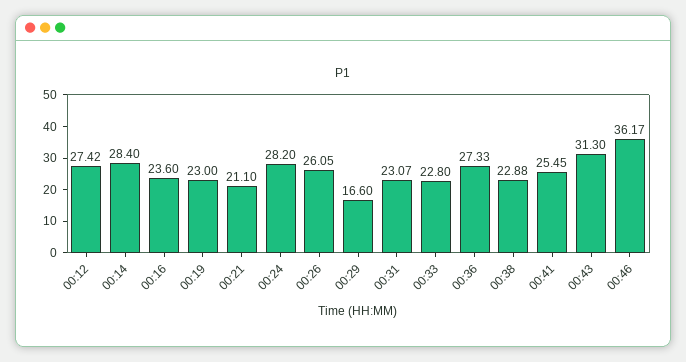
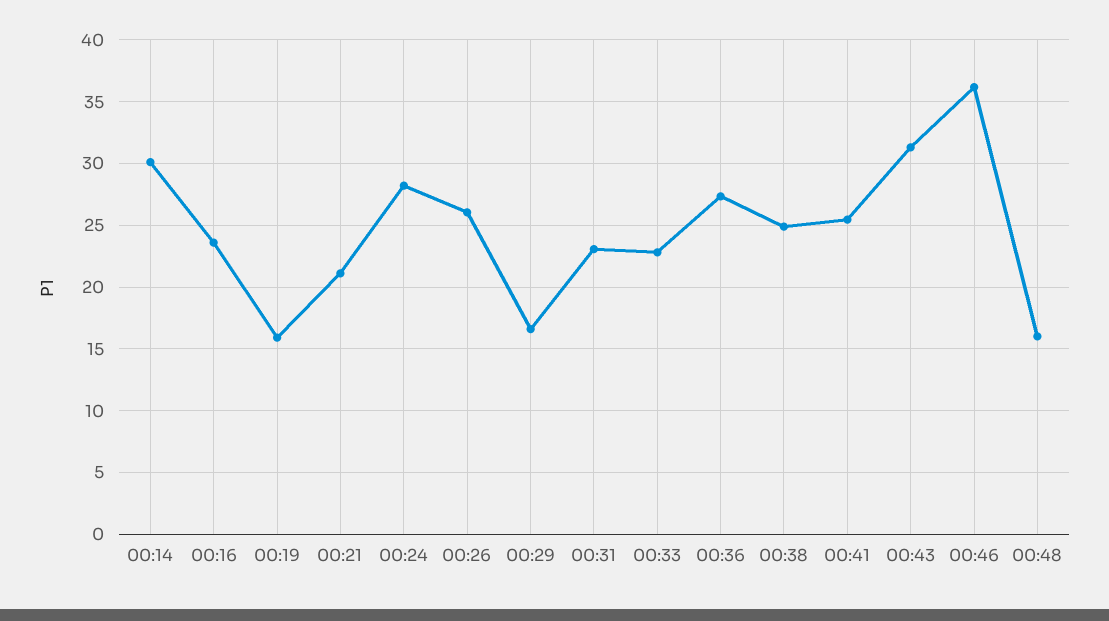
00:12: 27.42 -> none
00:14: 28.4 -> 30
00:19: 23 -> 16
00:38: 22.88 -> 25
00:48: none -> 16

